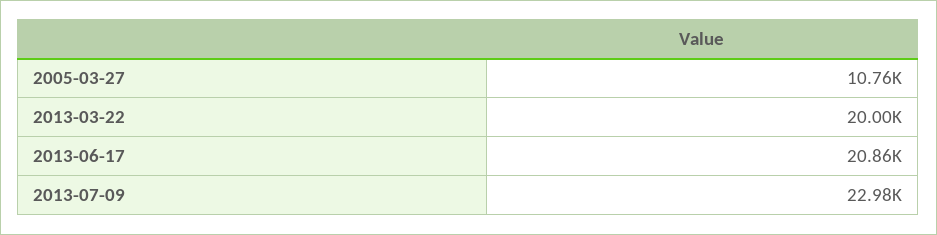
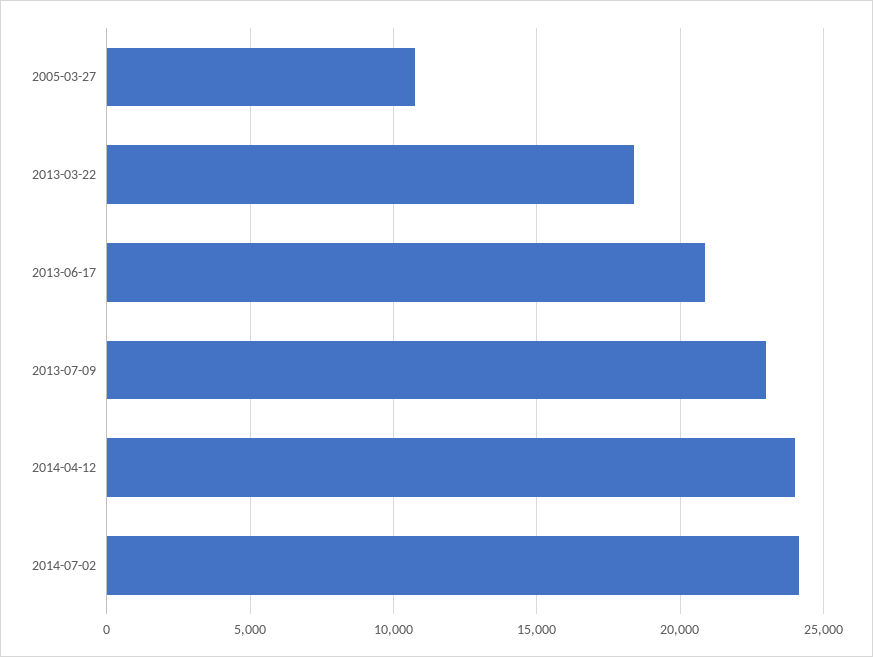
2013-03-22: 20000 -> 18500
2014-04-12: none -> 24000
2014-07-02: none -> 24000

